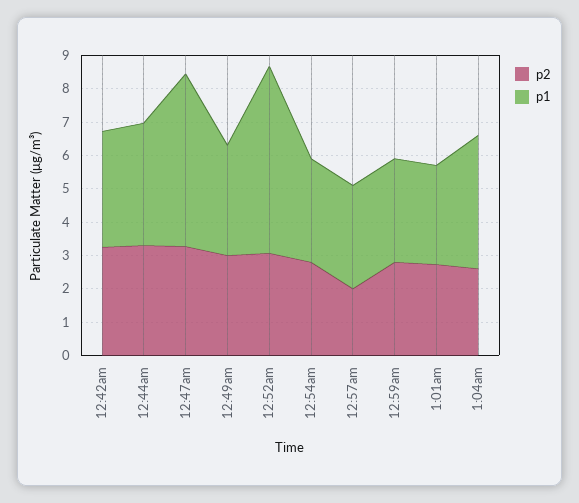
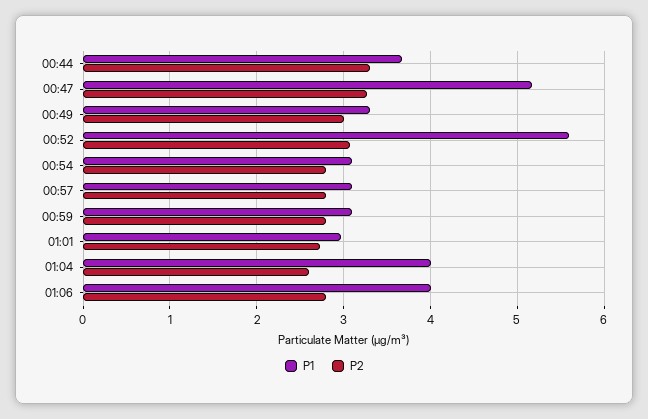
p2, 12:42am: 3.25 -> none
p1, 12:42am: 3.5 -> none
p2, 12:57am: 2 -> 2.8
p1, 01:06: none -> 4
p2, 01:06: none -> 2.8

